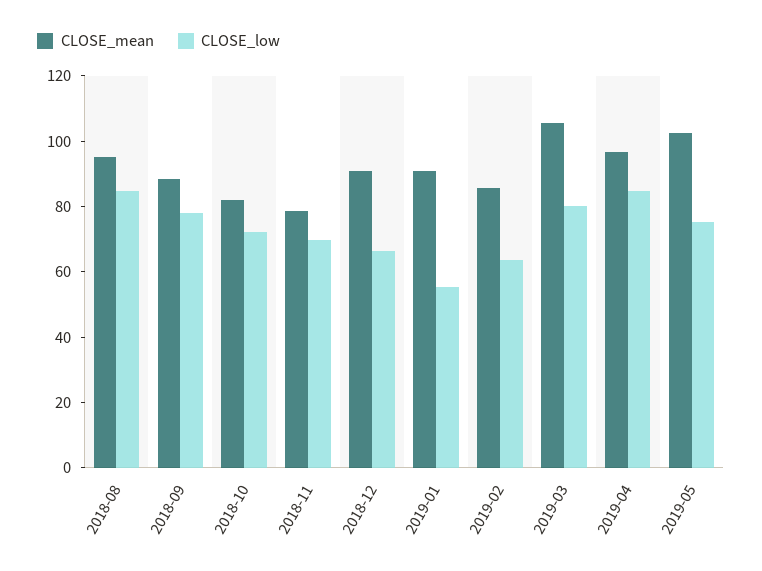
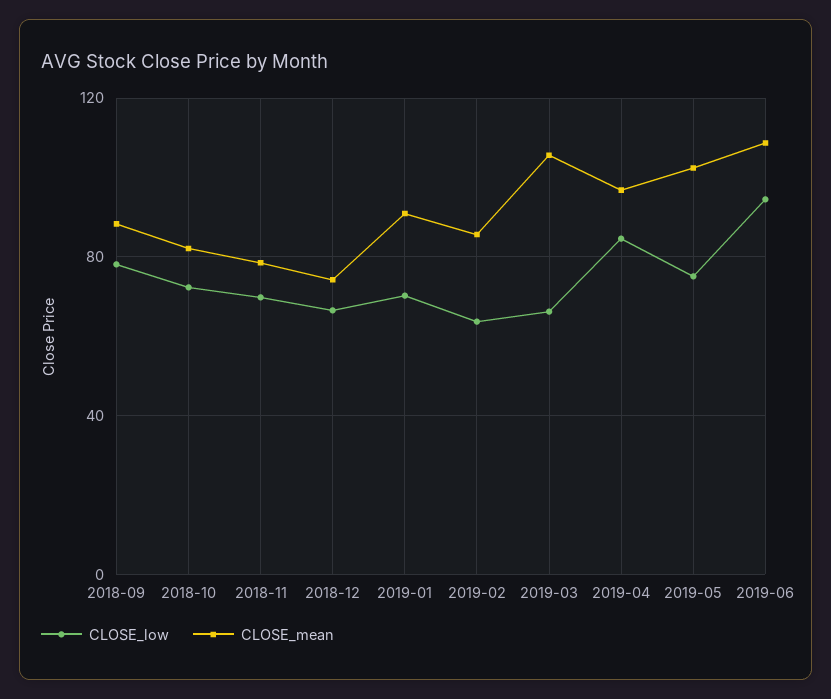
CLOSE_mean, 2018-08: 95 -> none
CLOSE_low, 2018-08: 85 -> none
CLOSE_mean, 2018-12: 90 -> 75
CLOSE_low, 2019-01: 55 -> 70
CLOSE_low, 2019-03: 80 -> 65
CLOSE_low, 2019-06: none -> 95
CLOSE_mean, 2019-06: none -> 110

